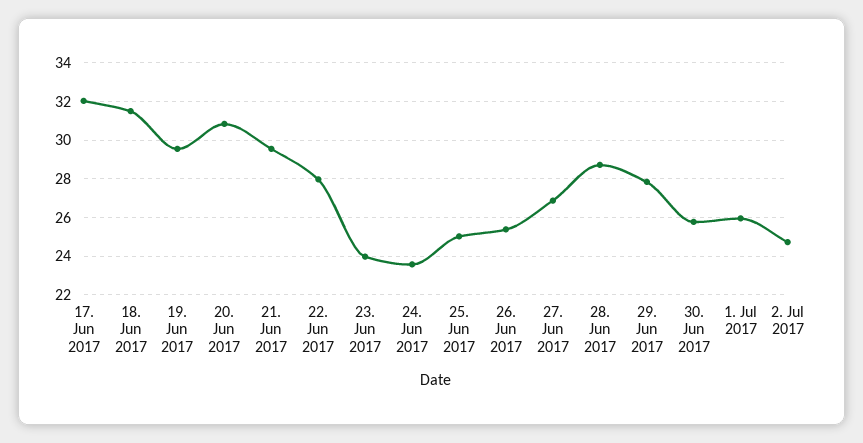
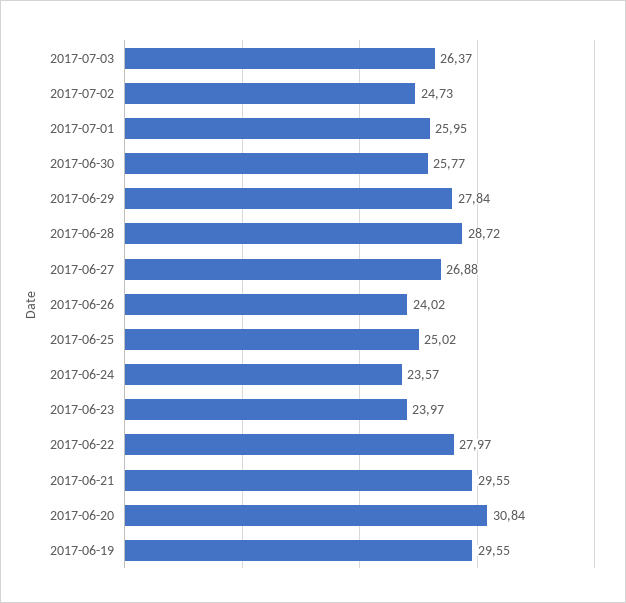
17. Jun 2017: 32 -> none
18. Jun 2017: 31.5 -> none
26. Jun 2017: 25.5 -> 24.02
2017-07-03: none -> 26.37

